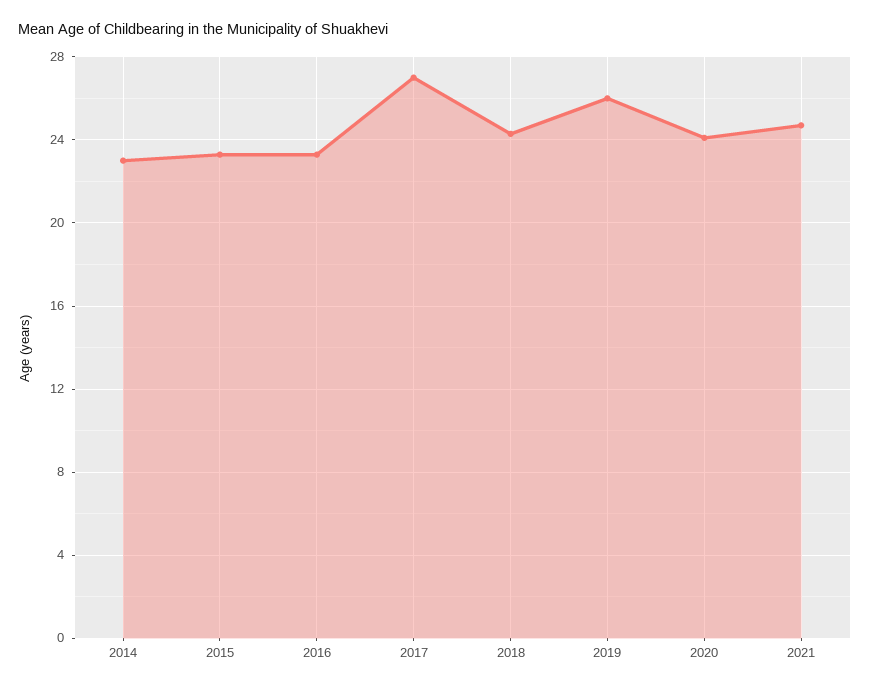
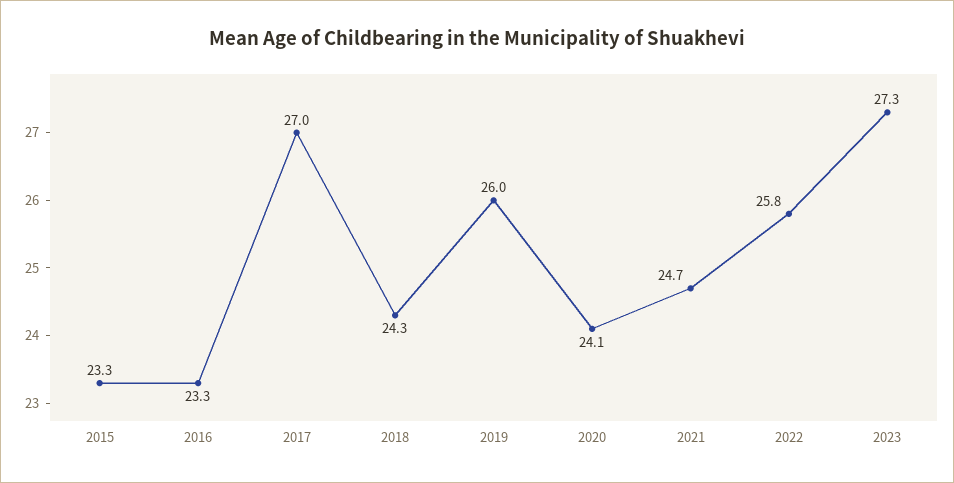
2014: 23 -> none
2022: none -> 25.8
2023: none -> 27.3

